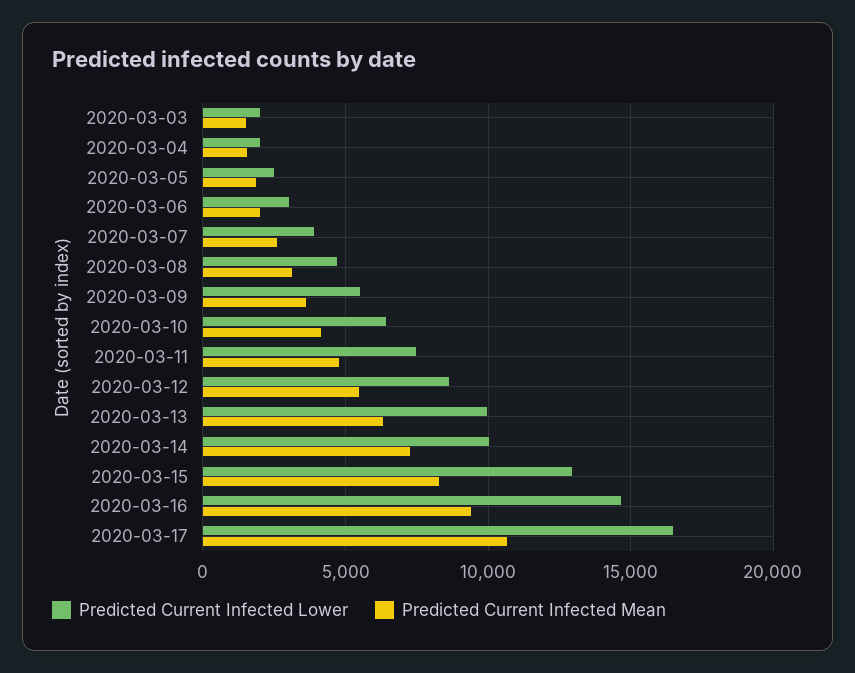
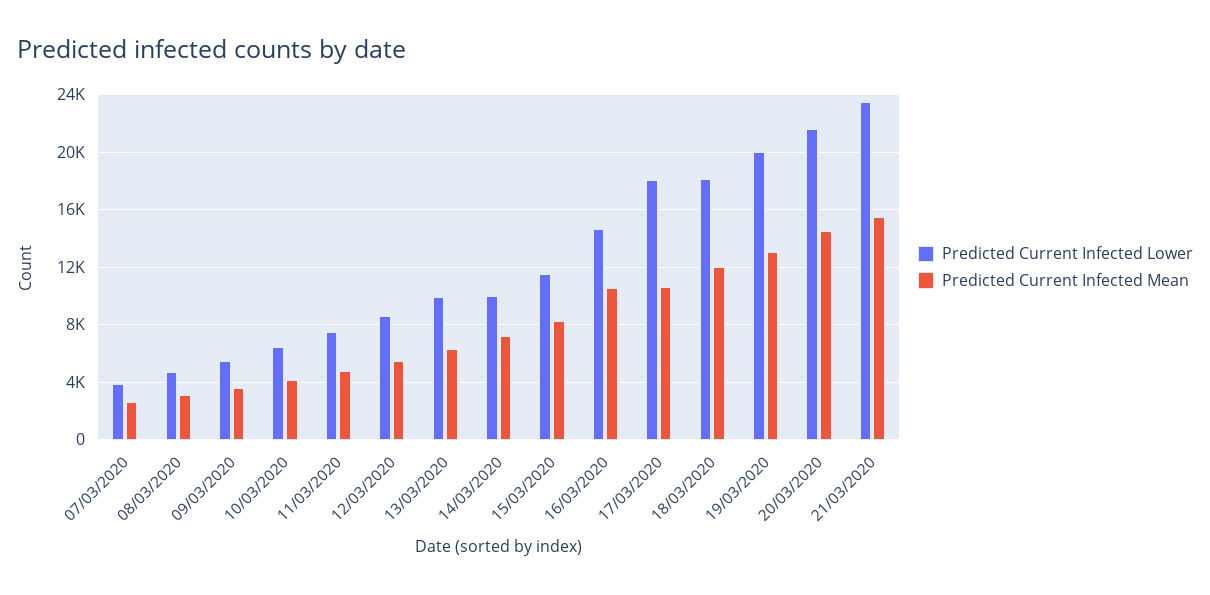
Predicted Current Infected Lower, 2020-03-03: 2000 -> none
Predicted Current Infected Mean, 2020-03-03: 1500 -> none
Predicted Current Infected Lower, 2020-03-04: 2000 -> none
Predicted Current Infected Mean, 2020-03-04: 1500 -> none
Predicted Current Infected Lower, 2020-03-05: 2500 -> none
Predicted Current Infected Mean, 2020-03-05: 2000 -> none
Predicted Current Infected Lower, 2020-03-06: 3000 -> none
Predicted Current Infected Mean, 2020-03-06: 2000 -> none
Predicted Current Infected Lower, 2020-03-15: 13000 -> 11500
Predicted Current Infected Mean, 2020-03-16: 9500 -> 10500
Predicted Current Infected Lower, 2020-03-17: 16500 -> 18000
Predicted Current Infected Lower, 18/03/2020: none -> 18000
Predicted Current Infected Mean, 18/03/2020: none -> 12000
Predicted Current Infected Lower, 19/03/2020: none -> 20000
Predicted Current Infected Mean, 19/03/2020: none -> 13000
Predicted Current Infected Lower, 20/03/2020: none -> 21500
Predicted Current Infected Mean, 20/03/2020: none -> 14500
Predicted Current Infected Lower, 21/03/2020: none -> 23500
Predicted Current Infected Mean, 21/03/2020: none -> 15500

